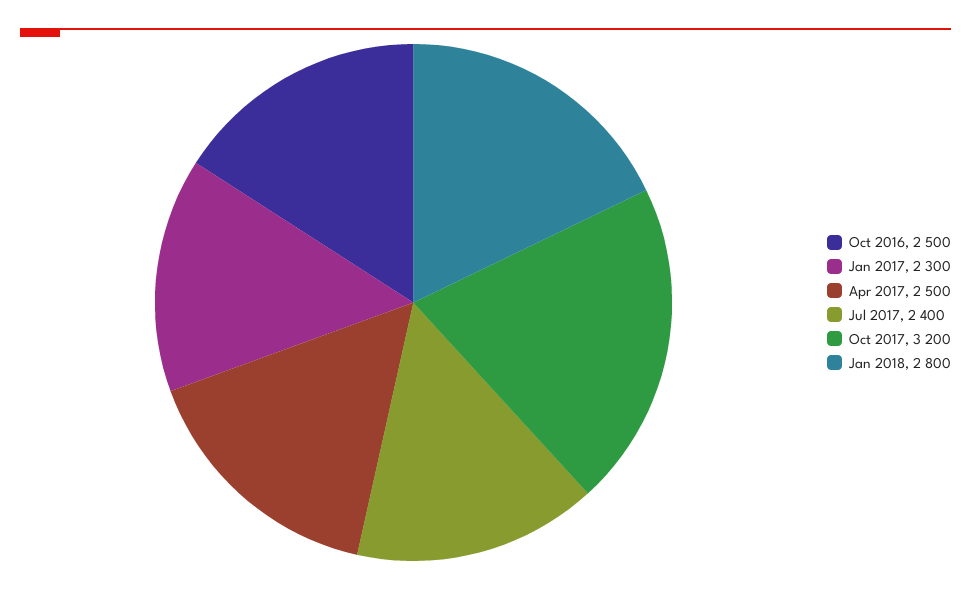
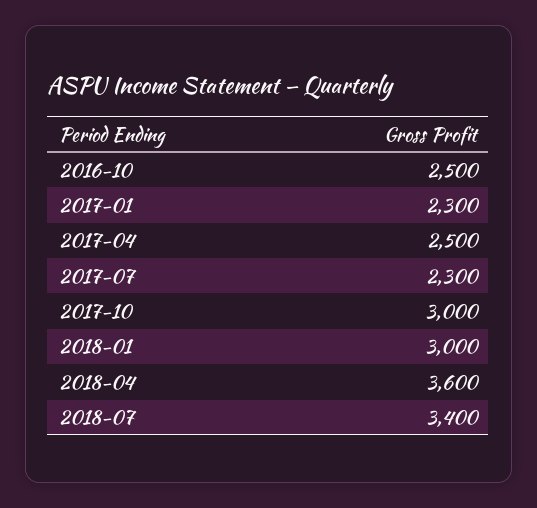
Jul 2017: 2400 -> 2300
Oct 2017: 3200 -> 3000
Jan 2018: 2800 -> 3000
2018-04: none -> 3600
2018-07: none -> 3400

